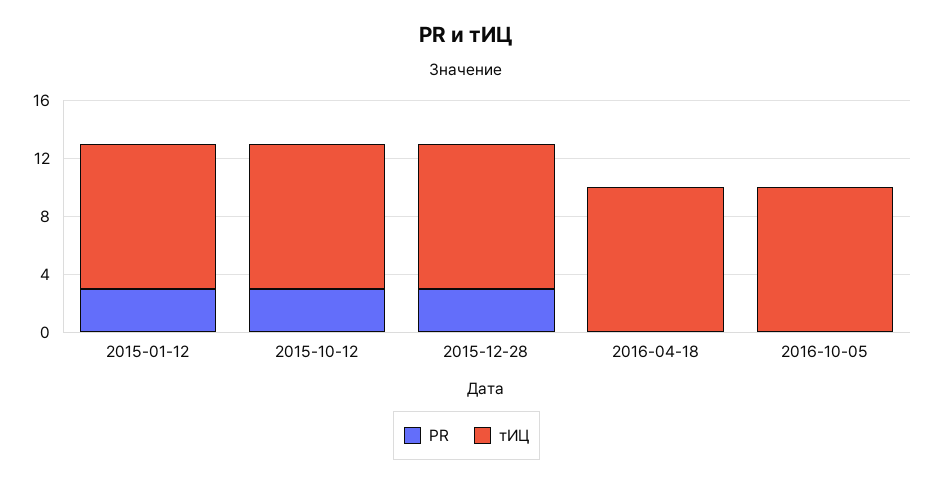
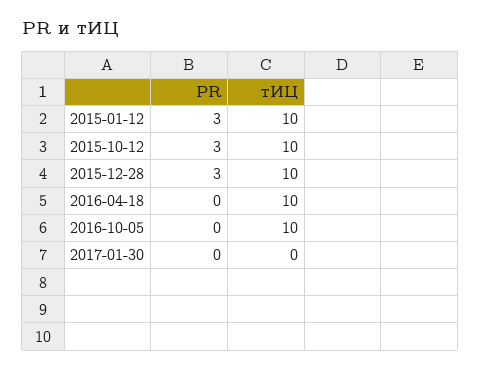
PR, 2017-01-30: none -> 0
тИЦ, 2017-01-30: none -> 0

